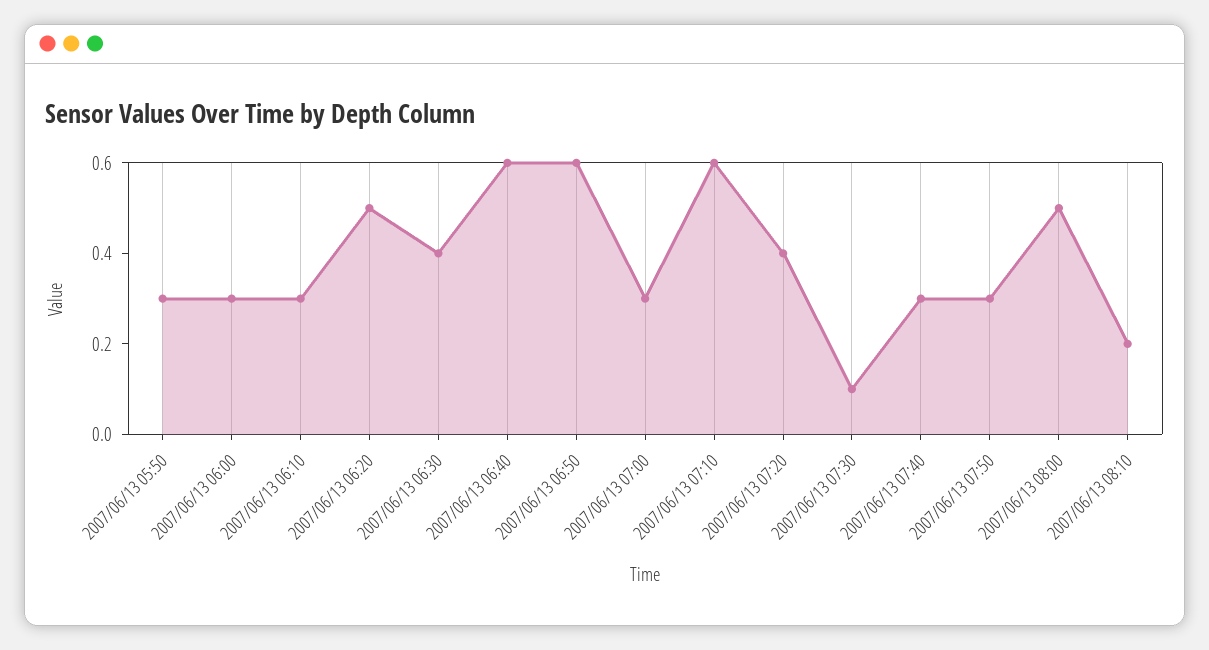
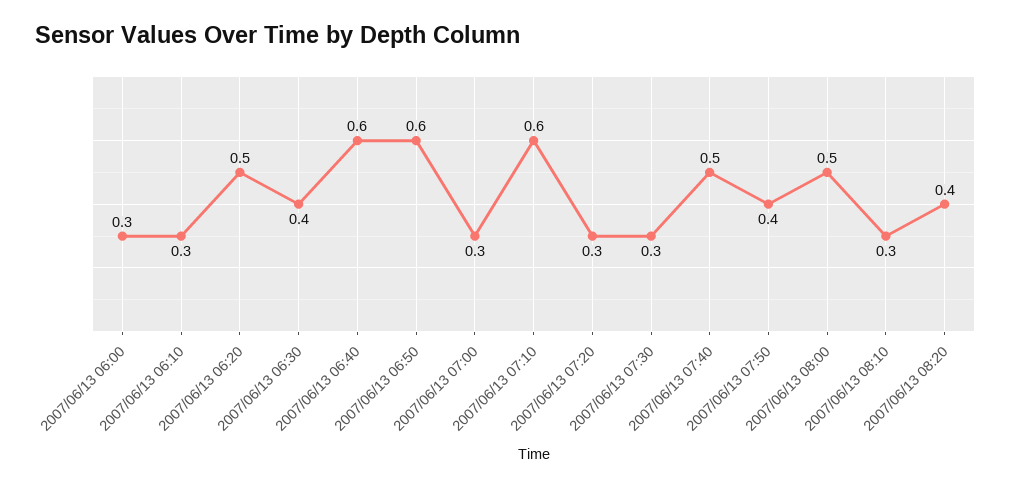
2007/06/13 05:50: 0.3 -> none
2007/06/13 07:20: 0.4 -> 0.3
2007/06/13 07:30: 0.1 -> 0.3
2007/06/13 07:40: 0.3 -> 0.5
2007/06/13 07:50: 0.3 -> 0.4
2007/06/13 08:10: 0.2 -> 0.3
2007/06/13 08:20: none -> 0.4

